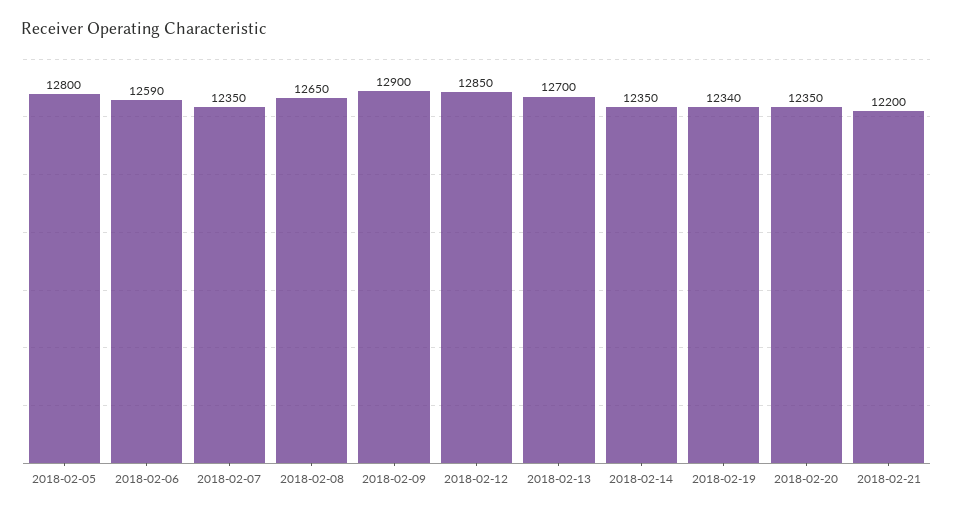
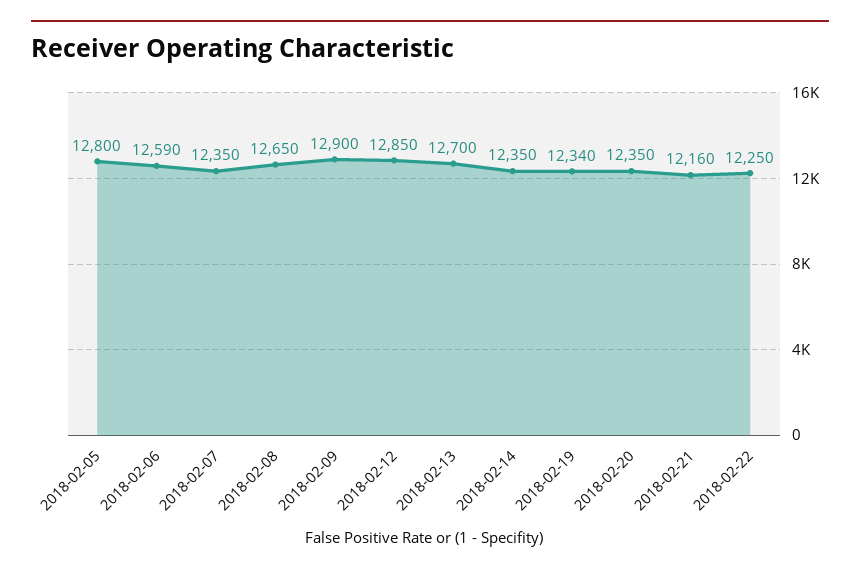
2018-02-21: 12200 -> 12160
2018-02-22: none -> 12250

